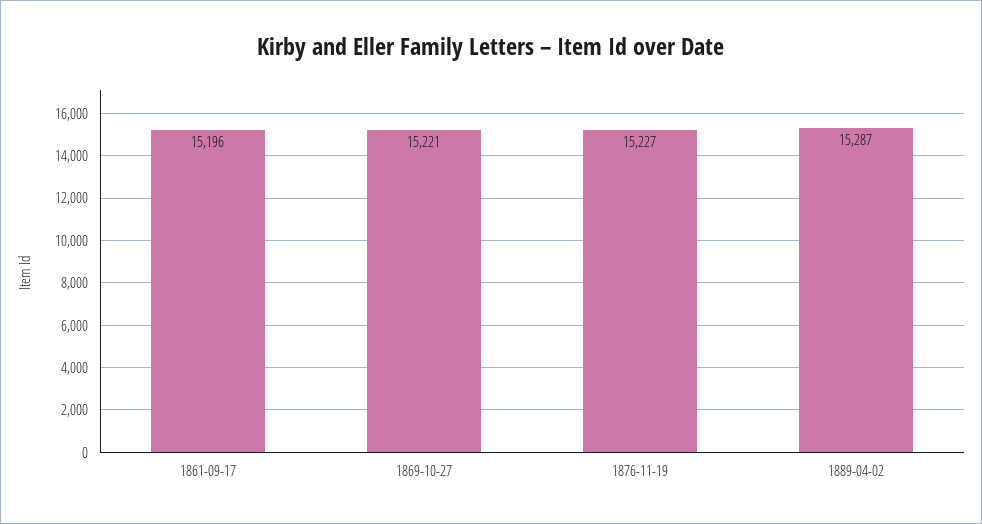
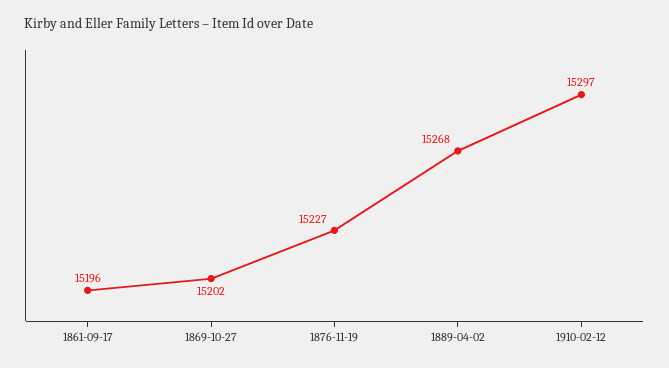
1869-10-27: 15221 -> 15202
1889-04-02: 15287 -> 15268
1910-02-12: none -> 15297

